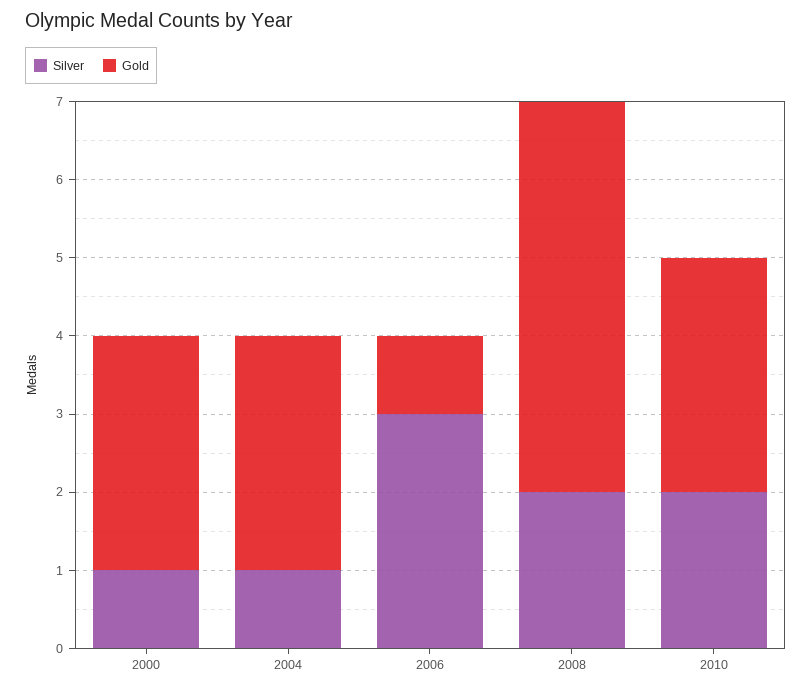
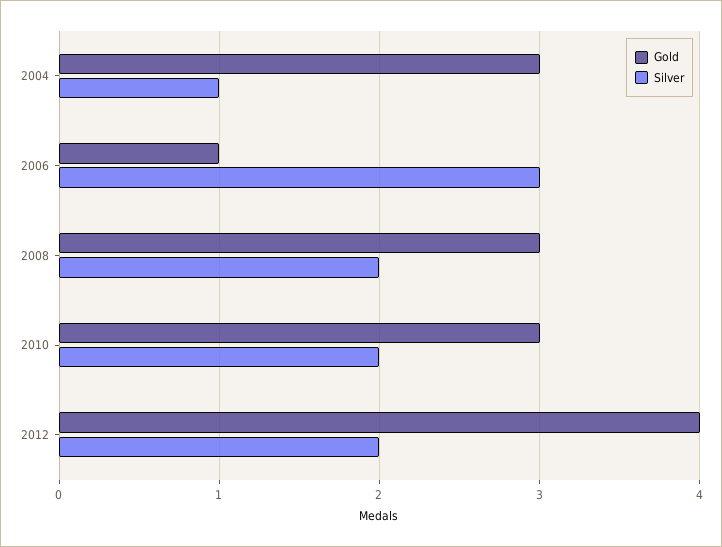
Silver, 2000: 1 -> none
Gold, 2000: 3 -> none
Gold, 2008: 5 -> 3
Gold, 2012: none -> 4
Silver, 2012: none -> 2

